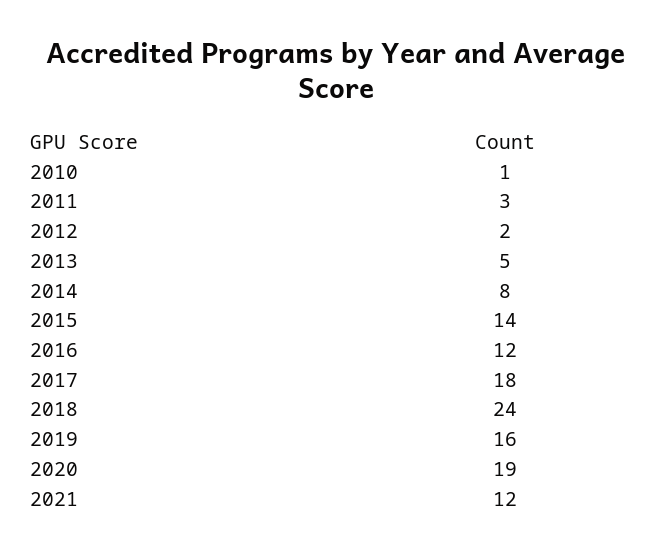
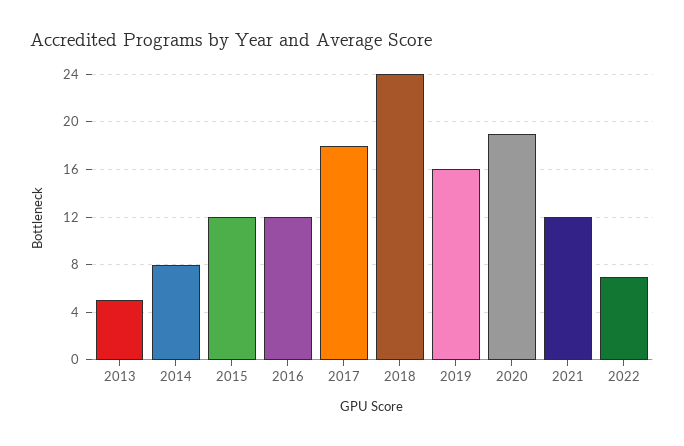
2010: 1 -> none
2011: 3 -> none
2012: 2 -> none
2015: 14 -> 12
2022: none -> 7

